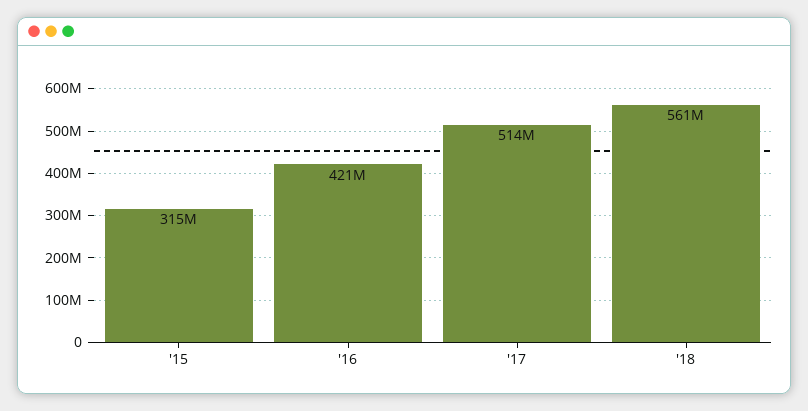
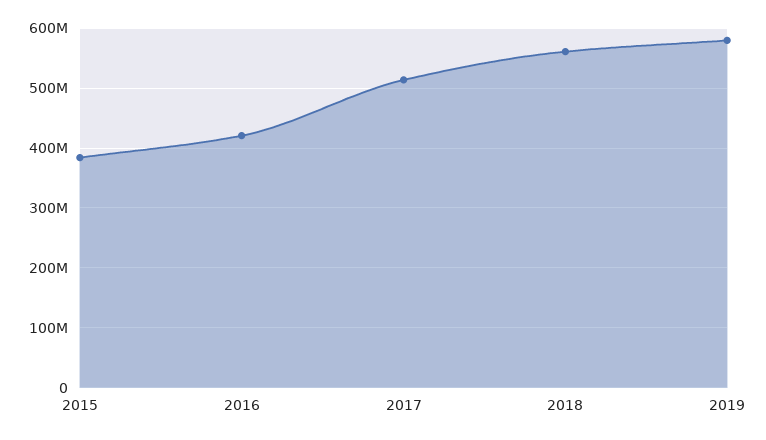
'15: 315000000 -> 380000000
2019: none -> 580000000

